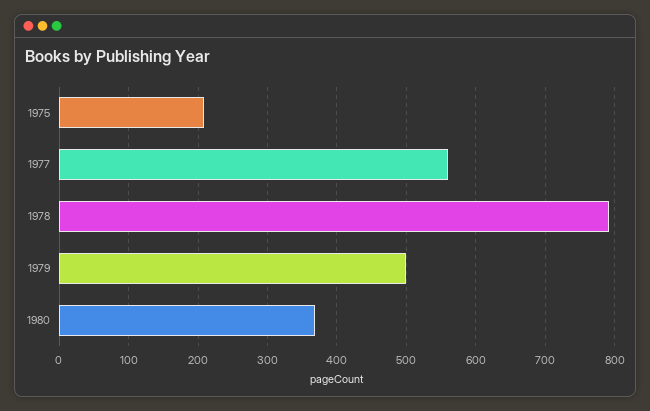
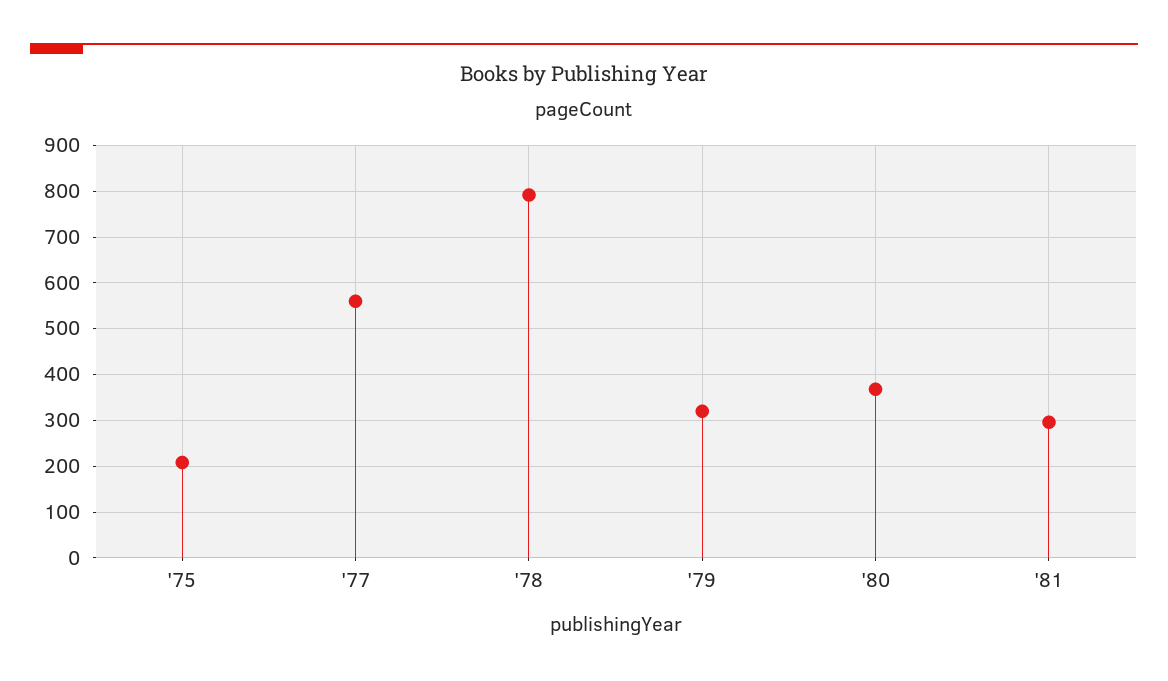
1979: 500 -> 320
'81: none -> 300

